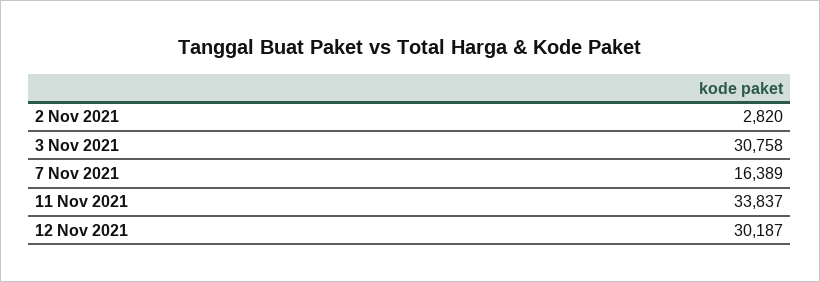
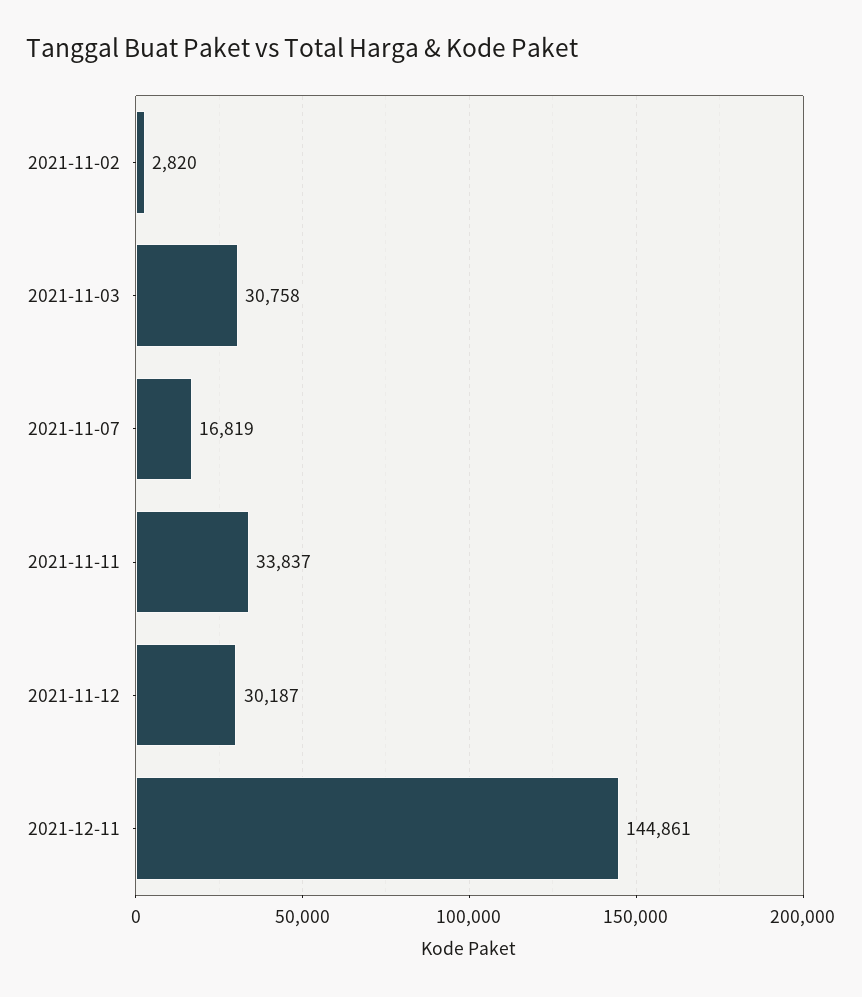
7 Nov 2021: 16389 -> 16819
2021-12-11: none -> 144861

